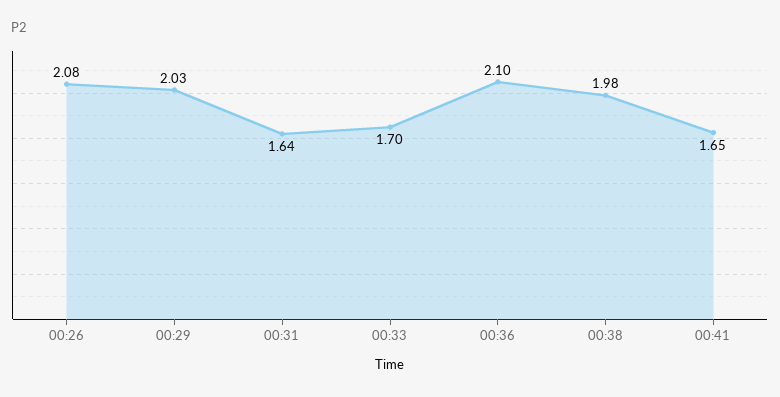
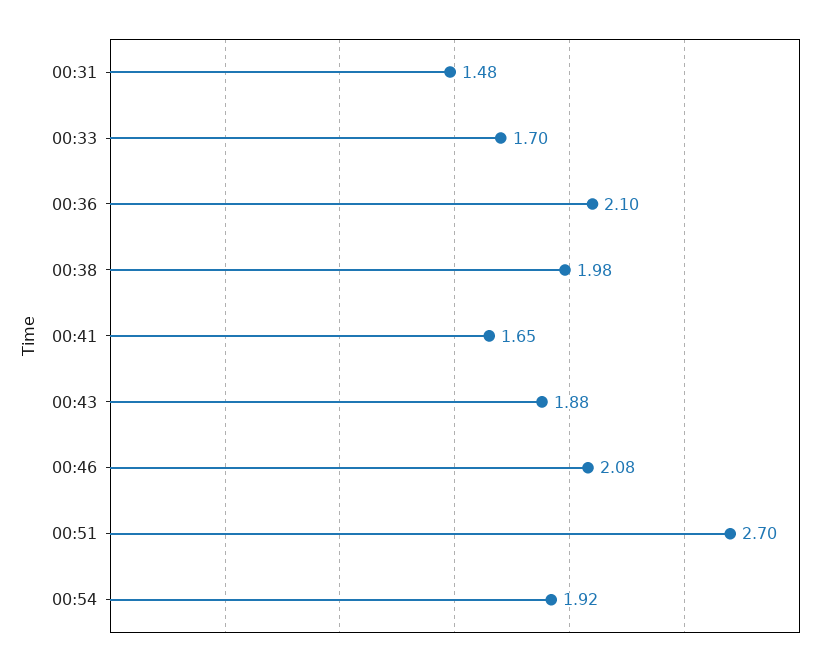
00:26: 2.08 -> none
00:29: 2.03 -> none
00:31: 1.64 -> 1.48
00:43: none -> 1.88
00:46: none -> 2.08
00:51: none -> 2.7
00:54: none -> 1.92

